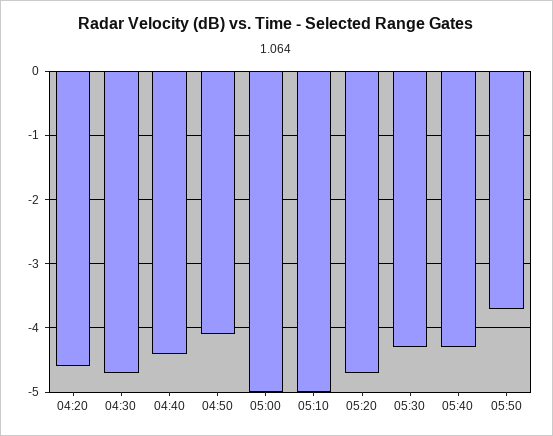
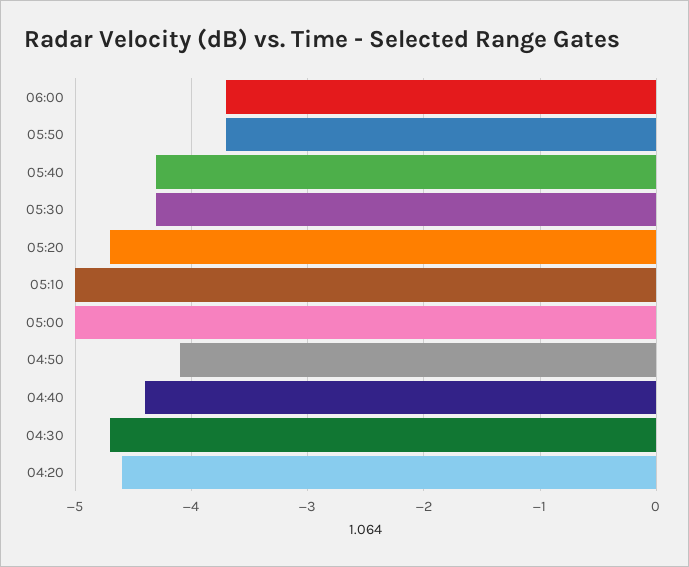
06:00: none -> -3.7

